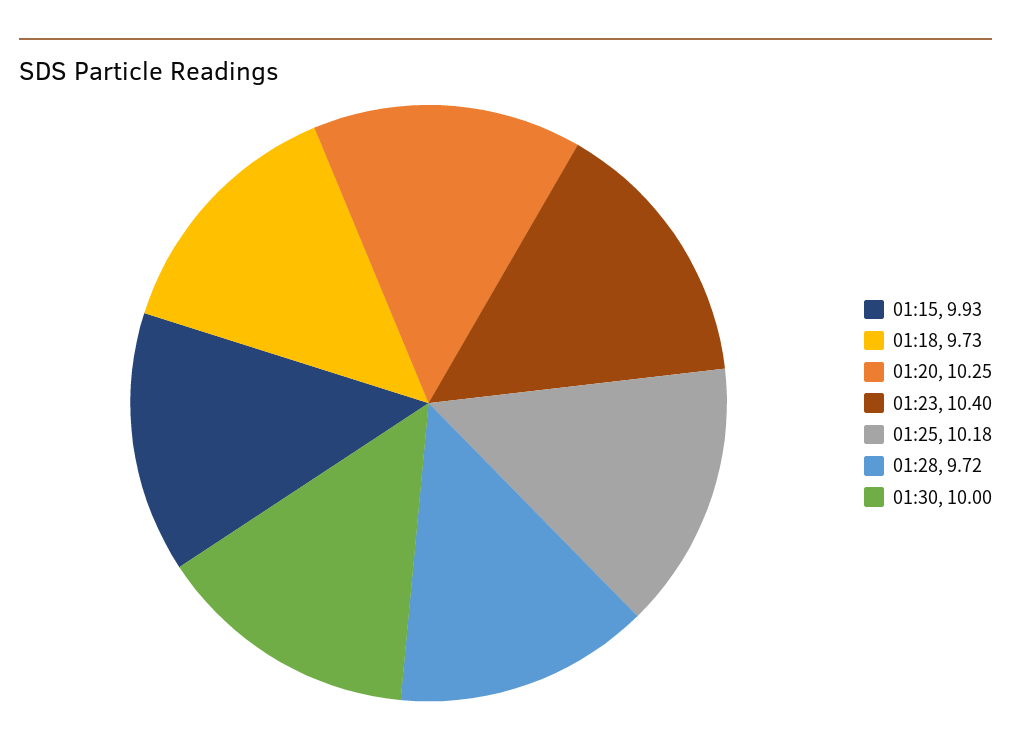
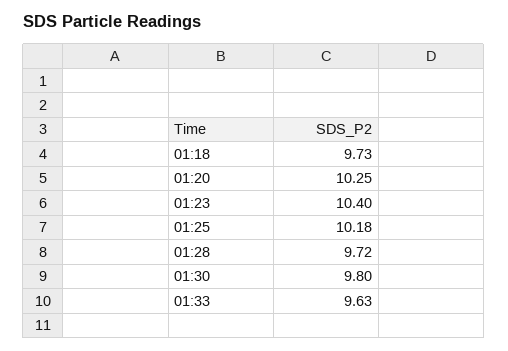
01:15: 9.93 -> none
01:30: 10 -> 9.8
01:33: none -> 9.63

